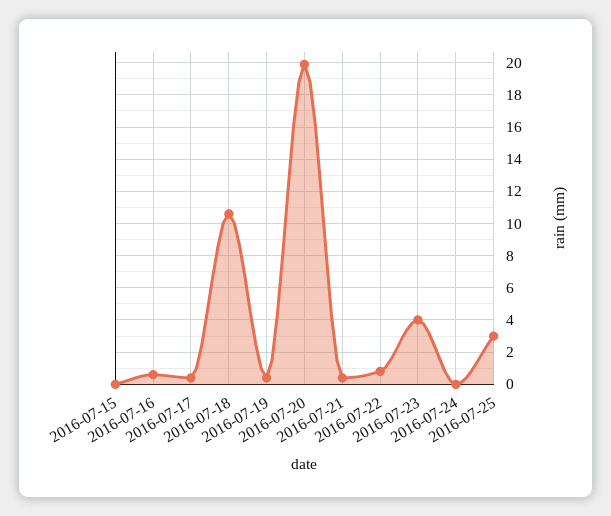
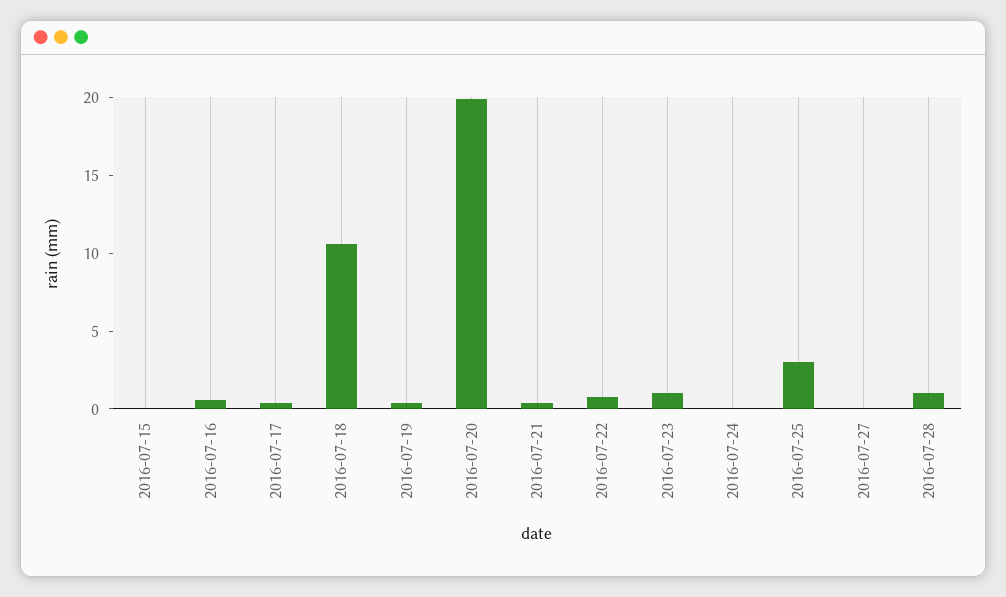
2016-07-23: 4 -> 1
2016-07-27: none -> 0
2016-07-28: none -> 1

